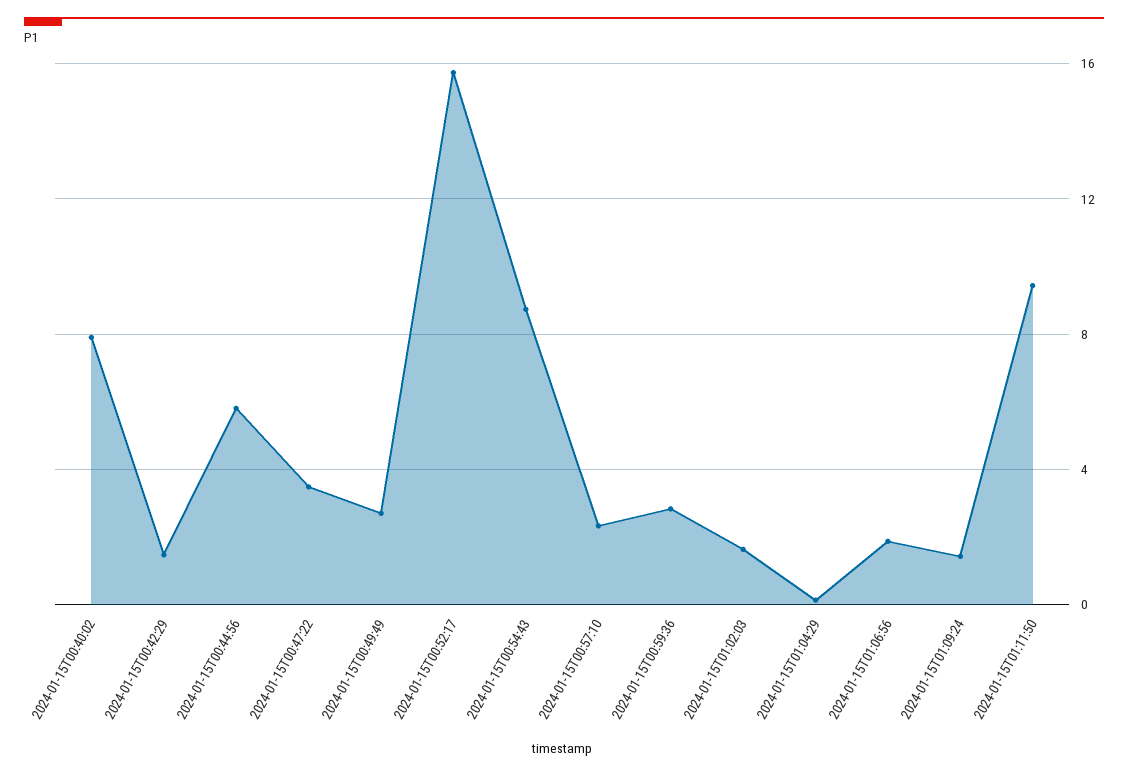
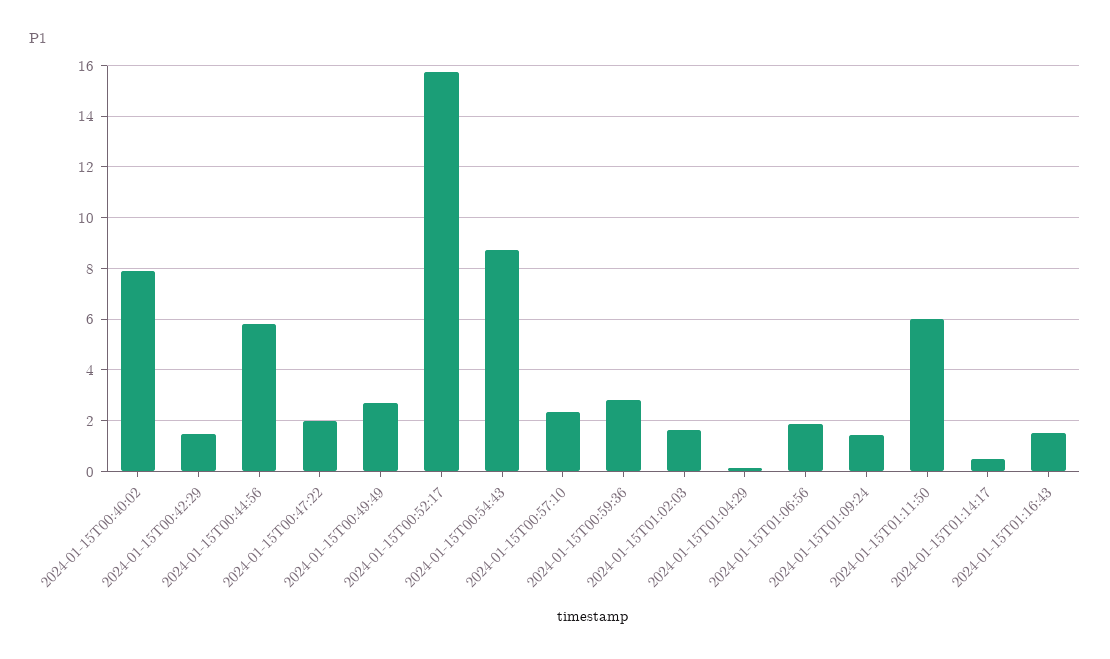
2024-01-15T00:47:22: 3.5 -> 2
2024-01-15T01:11:50: 9.5 -> 6
2024-01-15T01:14:17: none -> 0.5
2024-01-15T01:16:43: none -> 1.5

